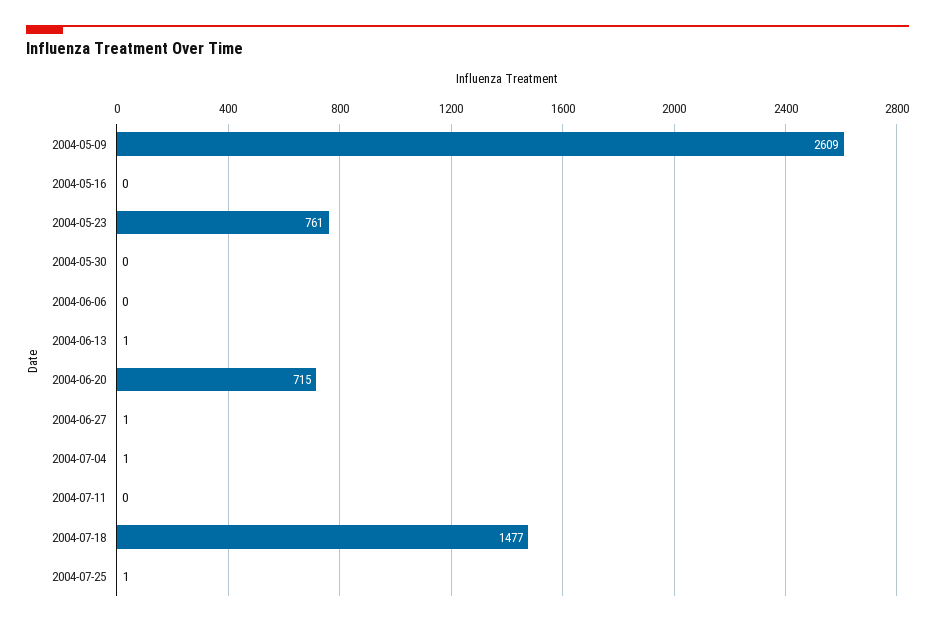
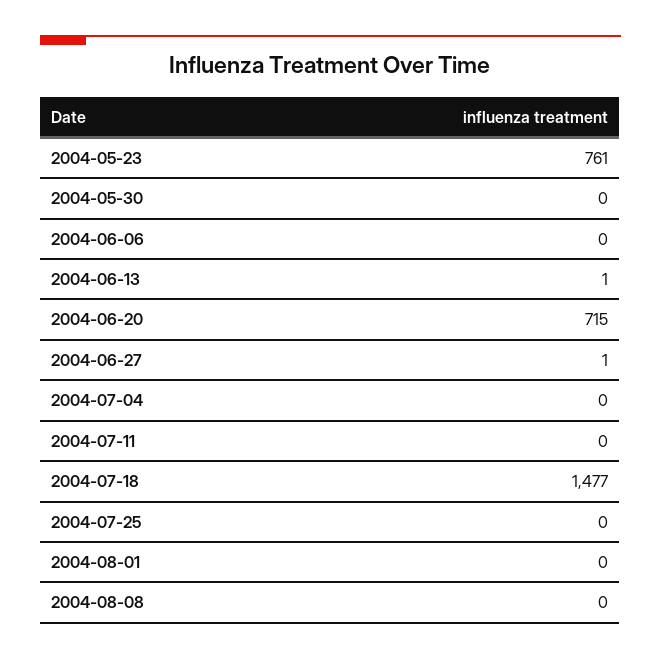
2004-05-09: 2609 -> none
2004-05-16: 0 -> none
2004-07-04: 1 -> 0
2004-07-25: 1 -> 0
2004-08-01: none -> 0
2004-08-08: none -> 0

